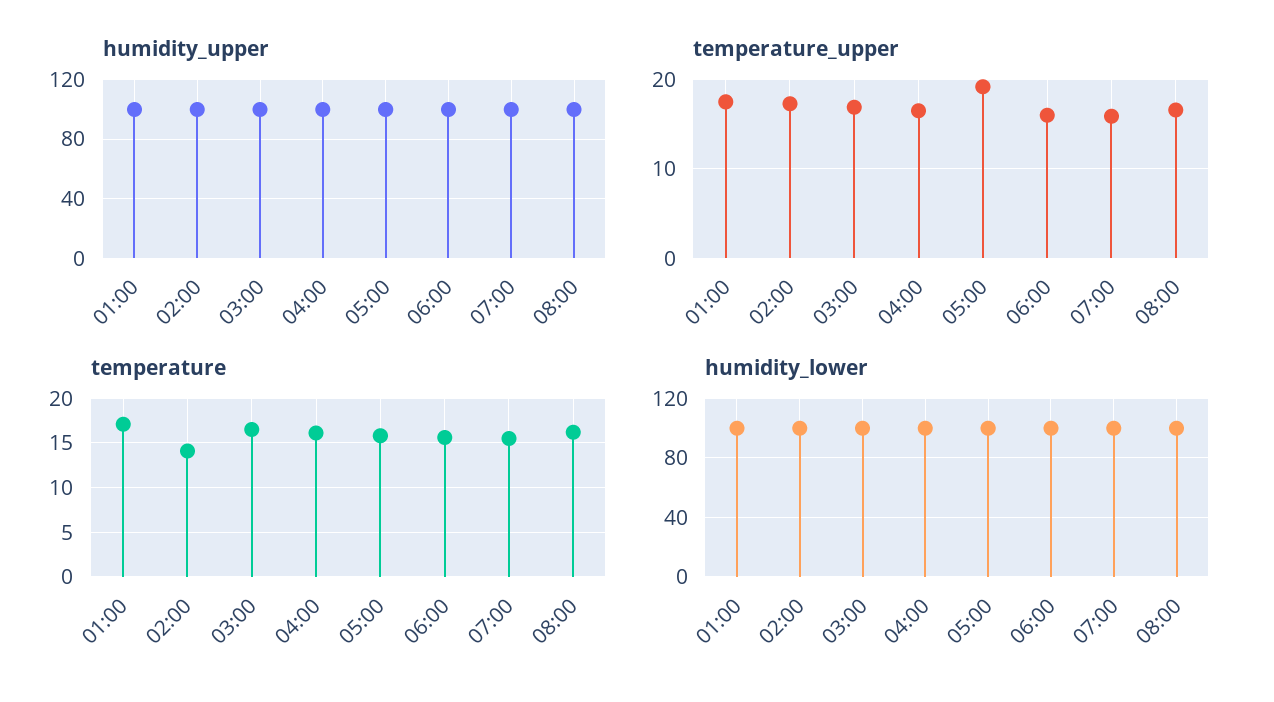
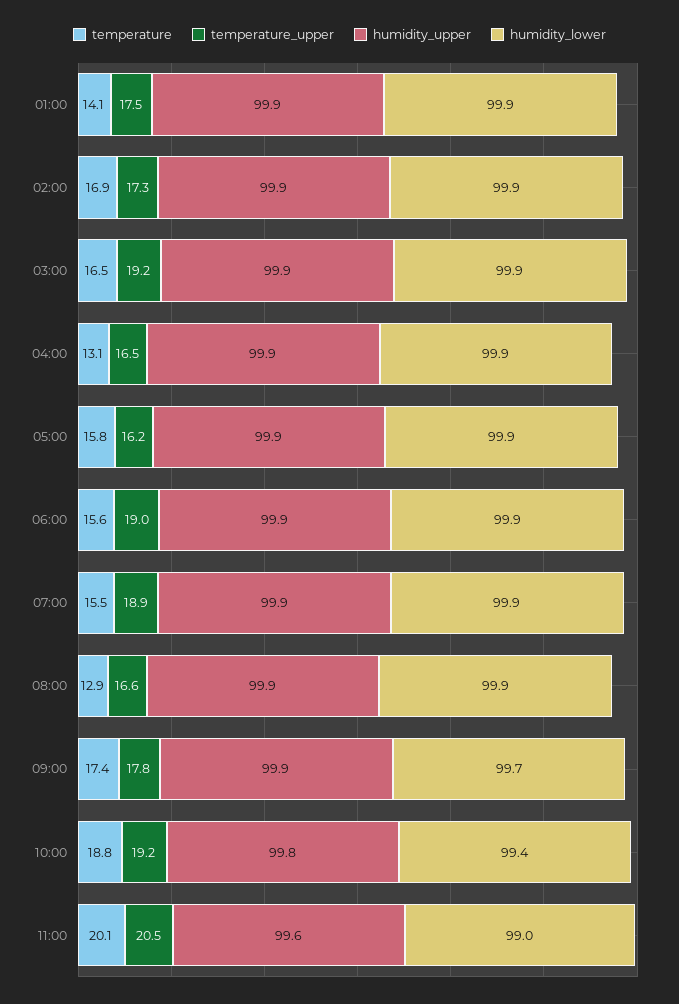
temperature_upper, 03:00: 17 -> 19.2
temperature_upper, 05:00: 19 -> 16.2
temperature_upper, 06:00: 16 -> 19
temperature_upper, 07:00: 16 -> 18.9
temperature, 01:00: 17 -> 14.1
temperature, 02:00: 14 -> 16.9
temperature, 04:00: 16 -> 13.1
temperature, 08:00: 16 -> 12.9
temperature, 09:00: none -> 17.4
temperature_upper, 09:00: none -> 17.8
humidity_upper, 09:00: none -> 99.9
humidity_lower, 09:00: none -> 99.7
temperature, 10:00: none -> 18.8
temperature_upper, 10:00: none -> 19.2
humidity_upper, 10:00: none -> 99.8
humidity_lower, 10:00: none -> 99.4
temperature, 11:00: none -> 20.1
temperature_upper, 11:00: none -> 20.5
humidity_upper, 11:00: none -> 99.6
humidity_lower, 11:00: none -> 99

